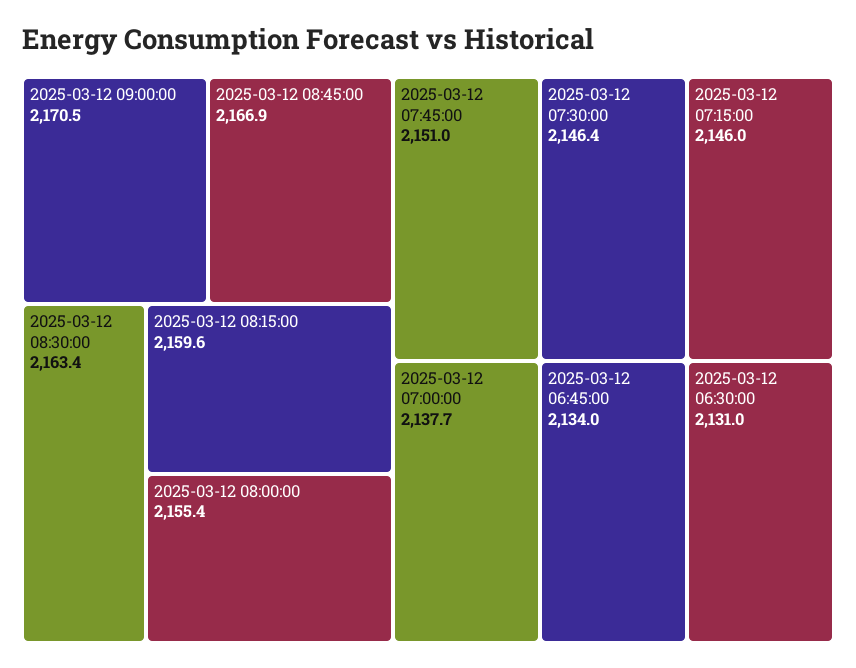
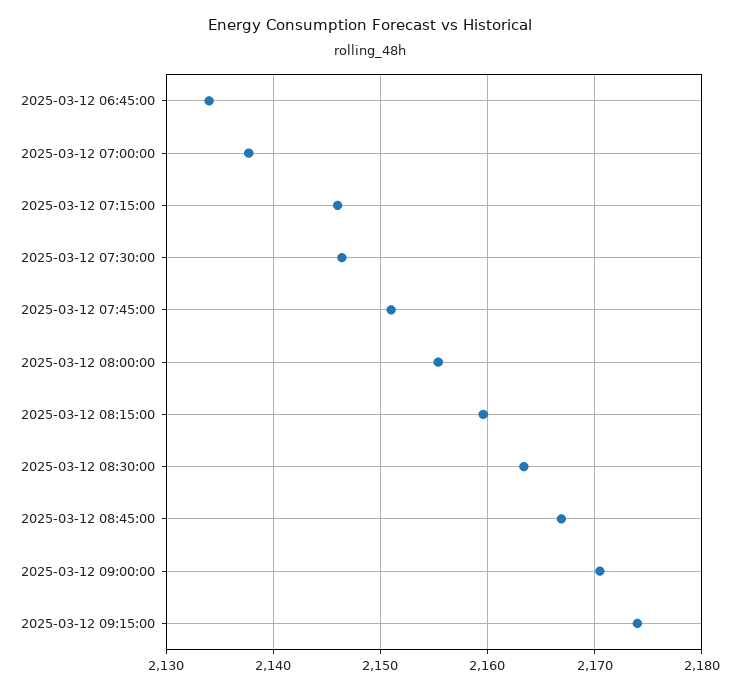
2025-03-12 06:30:00: 2131 -> none
2025-03-12 09:15:00: none -> 2174

